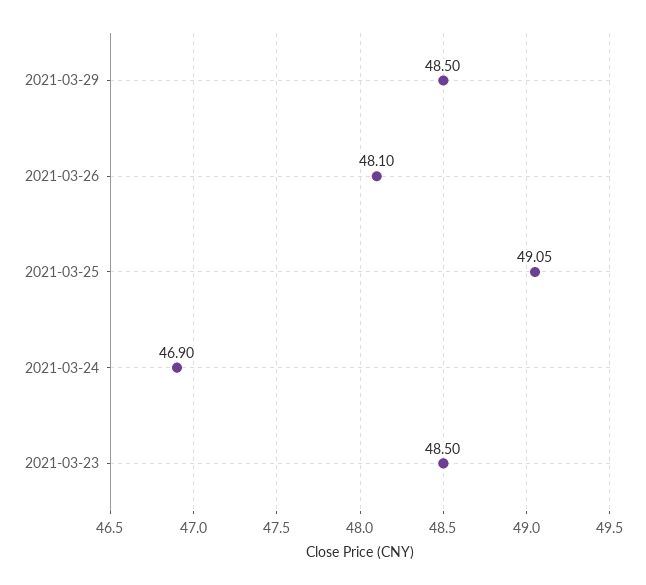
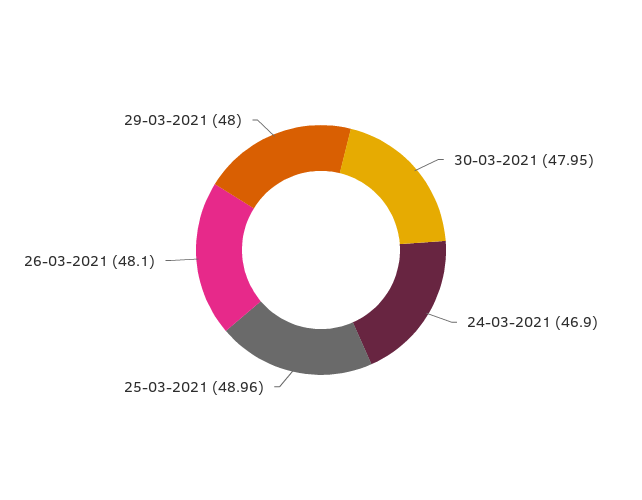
2021-03-29: 48.5 -> 48
2021-03-25: 49.05 -> 48.96
2021-03-23: 48.5 -> none
30-03-2021: none -> 47.95

